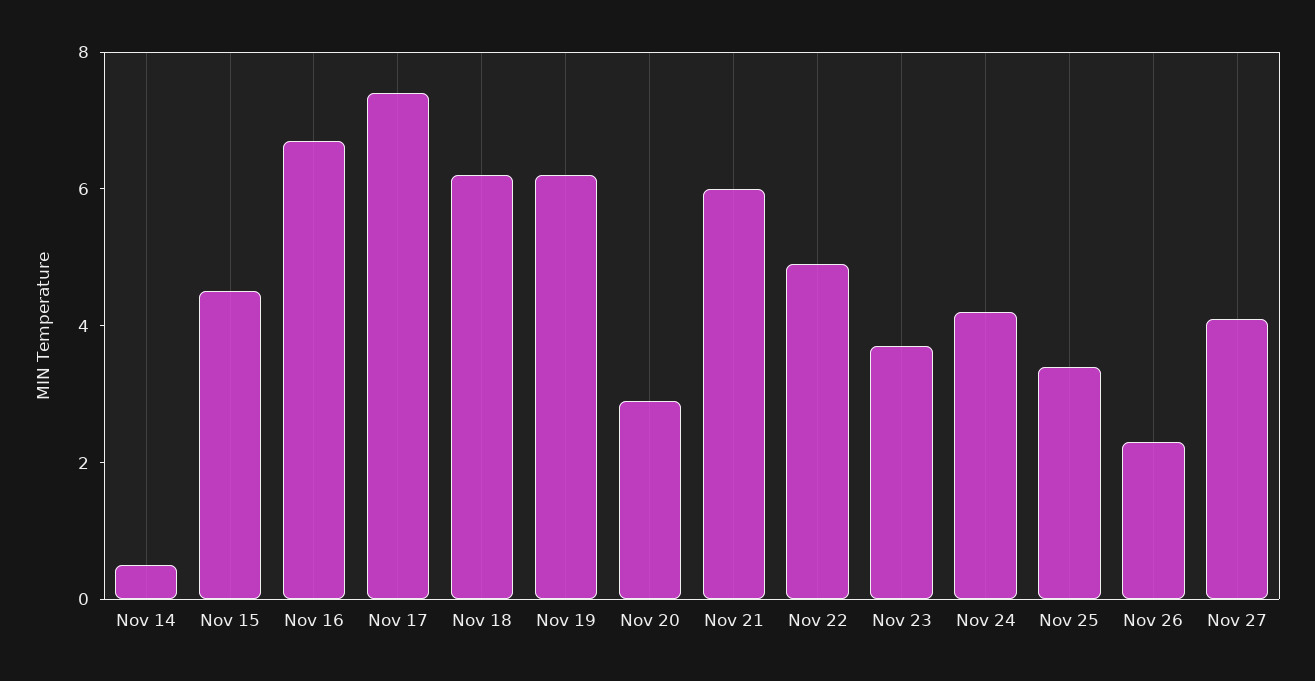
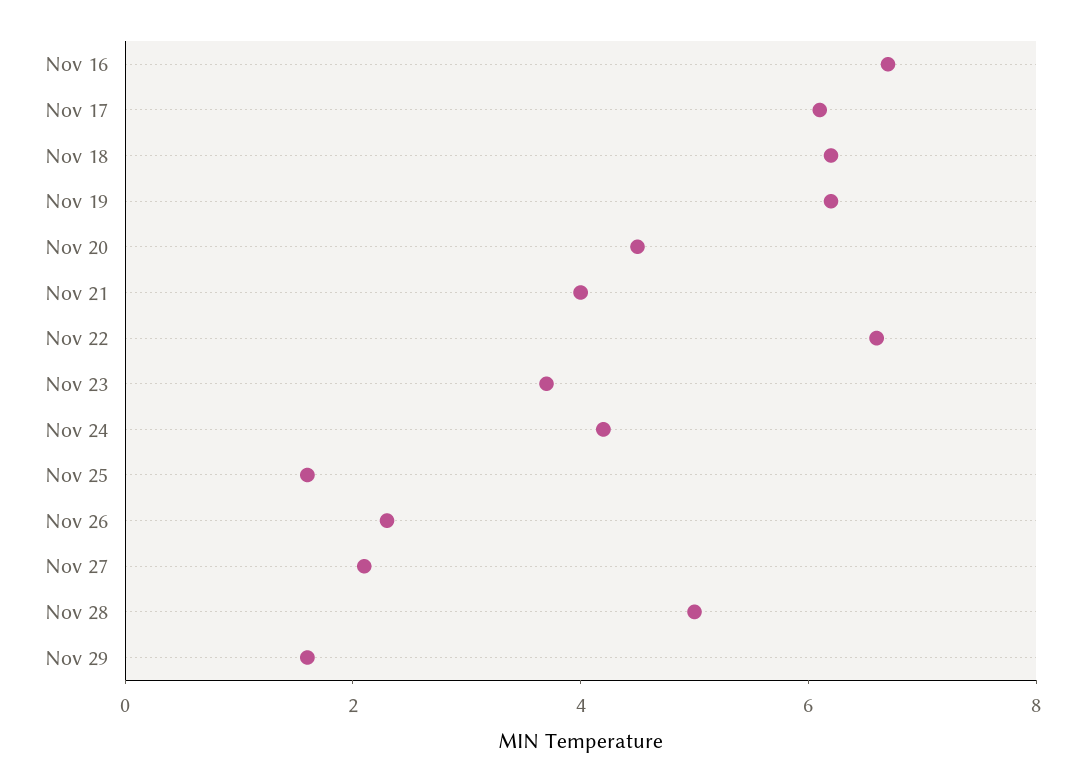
Nov 14: 0.5 -> none
Nov 15: 4.5 -> none
Nov 17: 7.5 -> 6
Nov 20: 3 -> 4.5
Nov 21: 6 -> 4
Nov 22: 5 -> 6.5
Nov 25: 3.5 -> 1.5
Nov 27: 4 -> 2
Nov 28: none -> 5
Nov 29: none -> 1.5

